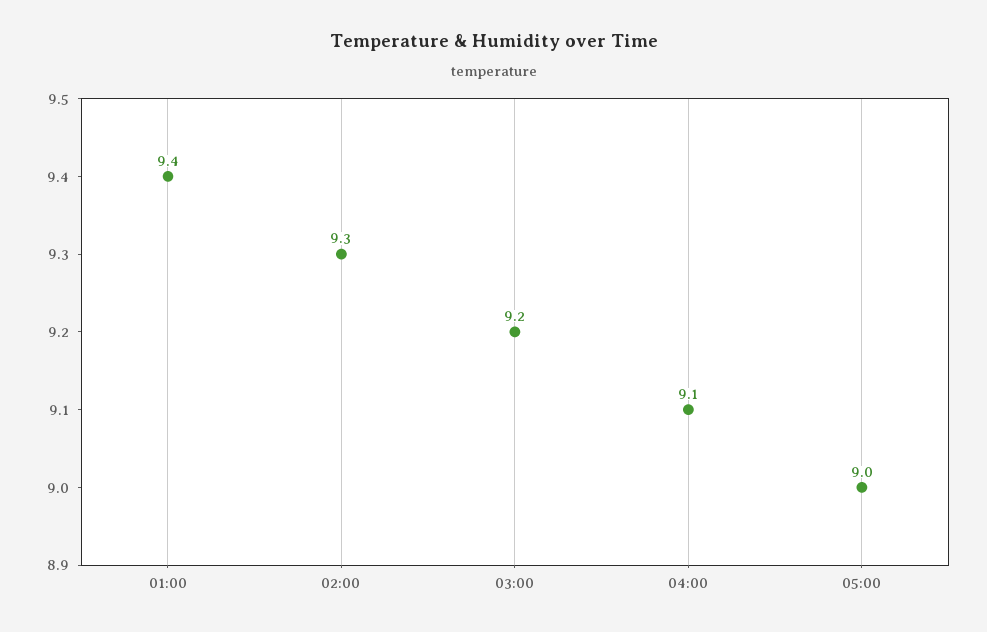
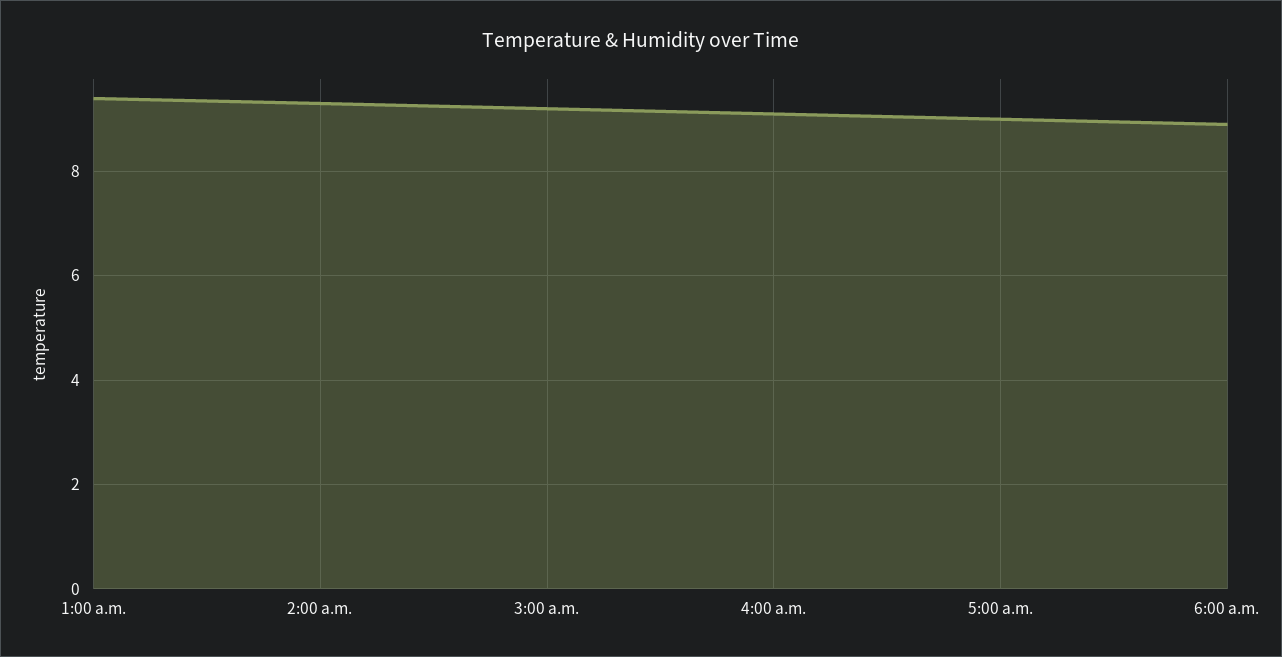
6:00 a.m.: none -> 9

